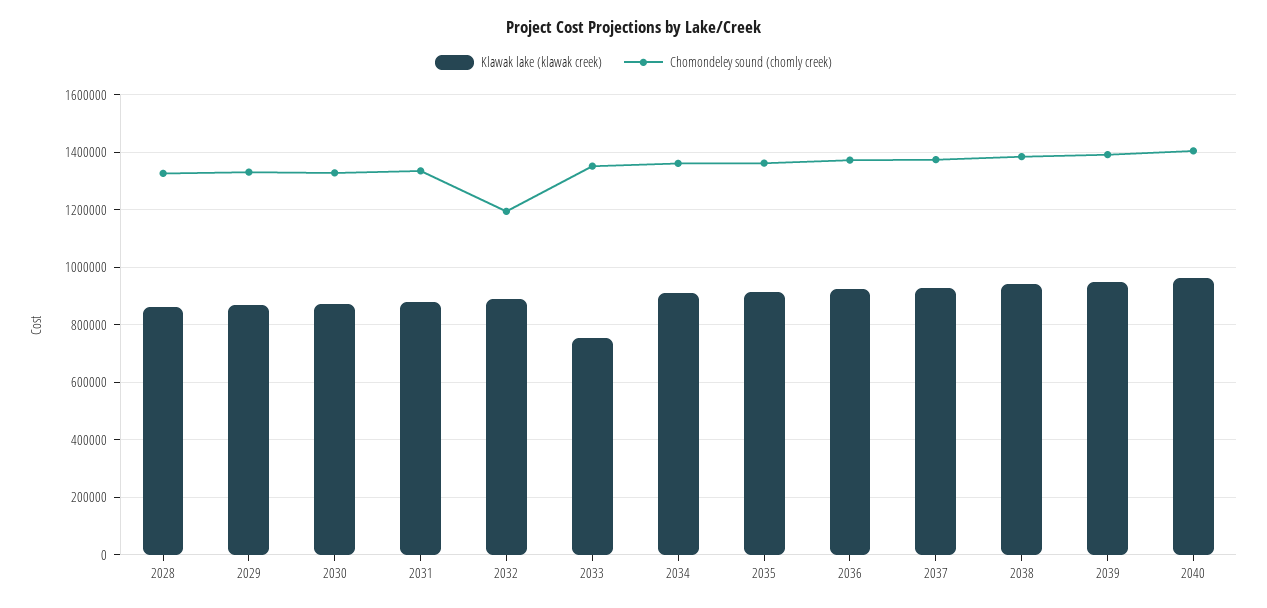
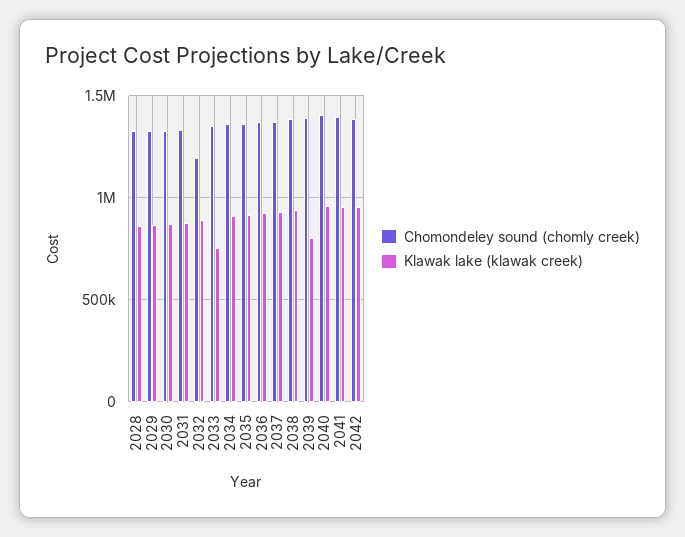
Klawak lake (klawak creek), 2039: 950000 -> 800000
Chomondeley sound (chomly creek), 2041: none -> 1400000
Klawak lake (klawak creek), 2041: none -> 950000
Chomondeley sound (chomly creek), 2042: none -> 1400000
Klawak lake (klawak creek), 2042: none -> 950000

